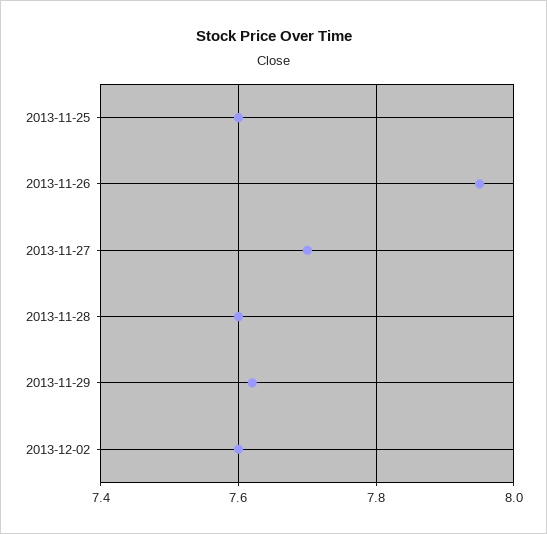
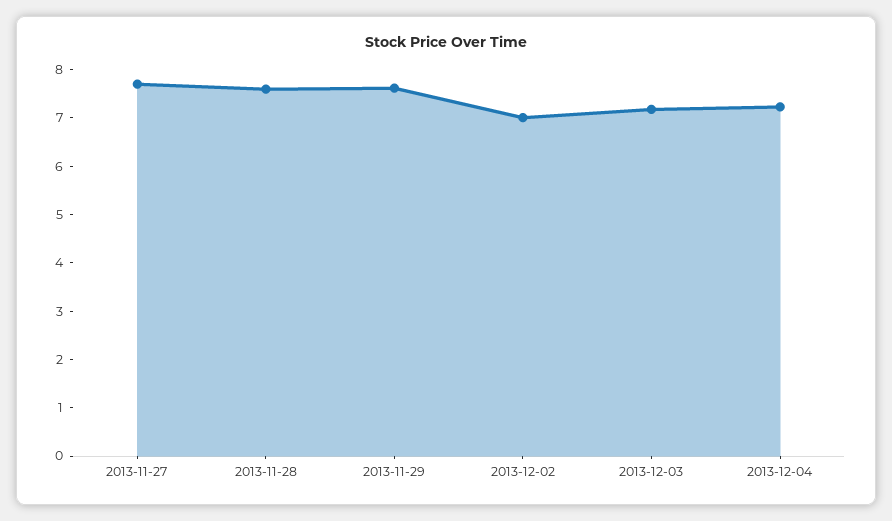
2013-11-25: 7.6 -> none
2013-11-26: 7.95 -> none
2013-12-02: 7.6 -> 7
2013-12-03: none -> 7.2
2013-12-04: none -> 7.2

